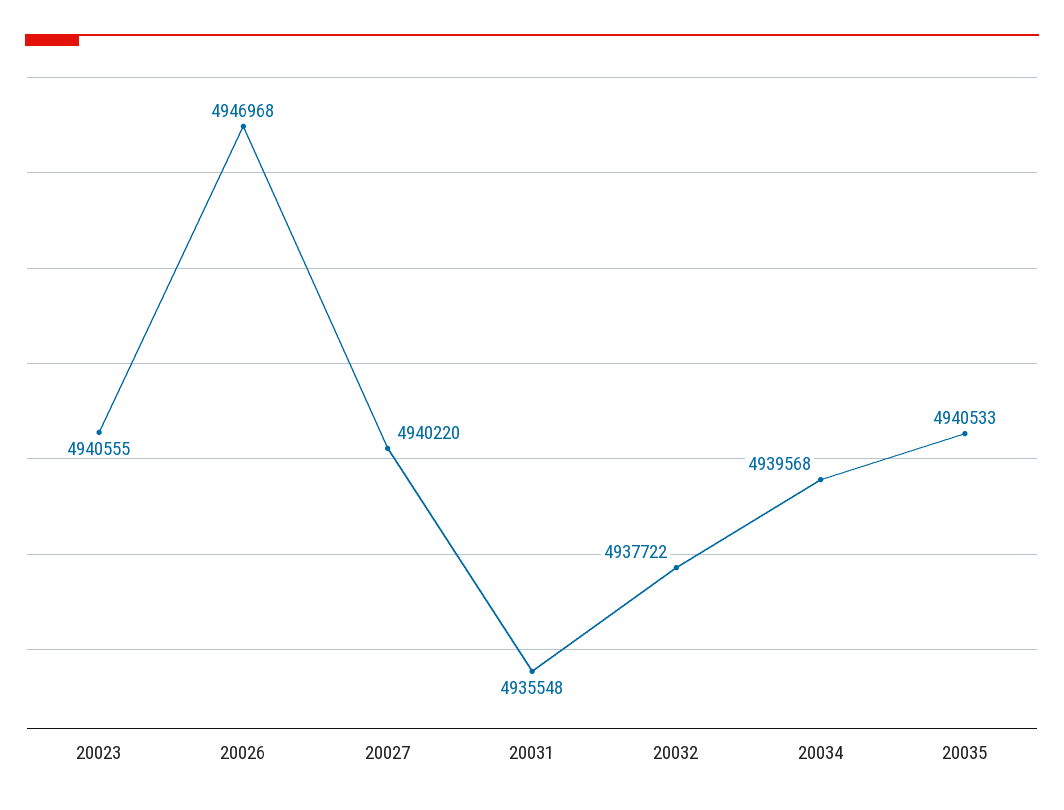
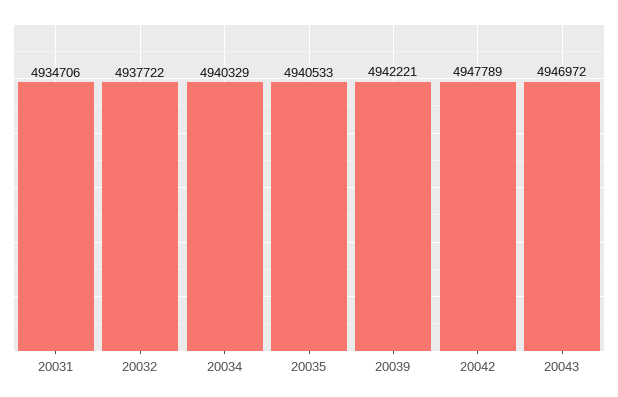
20023: 4940555 -> none
20026: 4946968 -> none
20027: 4940220 -> none
20031: 4935548 -> 4934706
20034: 4939568 -> 4940329
20039: none -> 4942221
20042: none -> 4947789
20043: none -> 4946972

